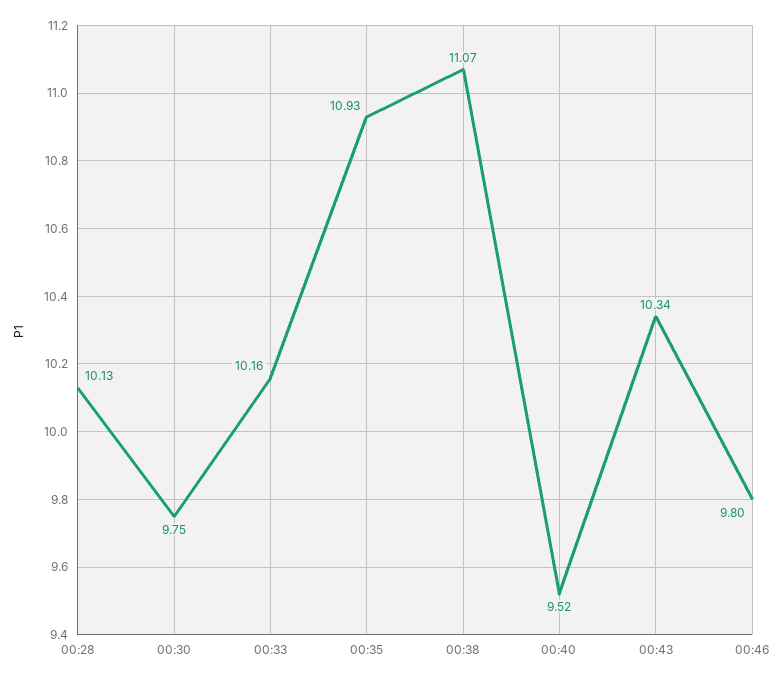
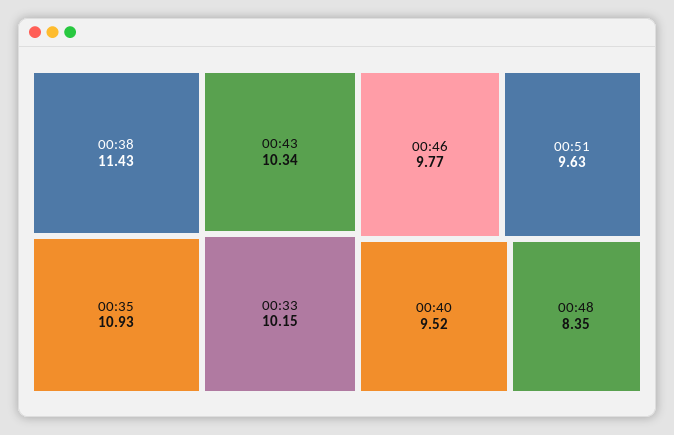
00:28: 10.13 -> none
00:30: 9.75 -> none
00:33: 10.16 -> 10.15
00:38: 11.07 -> 11.43
00:46: 9.8 -> 9.77
00:51: none -> 9.63
00:48: none -> 8.35

